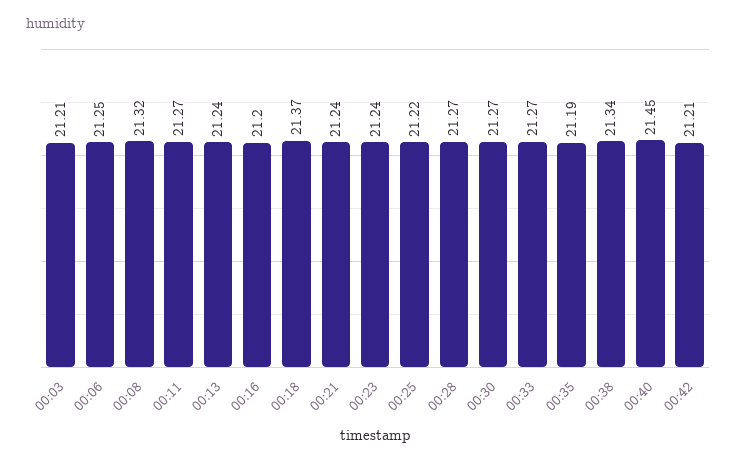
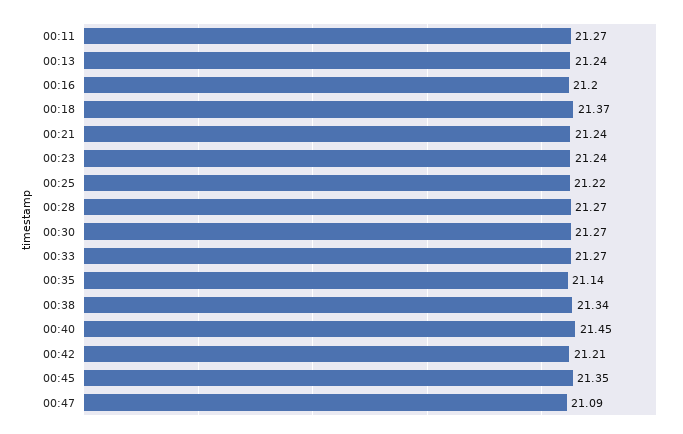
00:03: 21.21 -> none
00:06: 21.25 -> none
00:08: 21.32 -> none
00:35: 21.19 -> 21.14
00:45: none -> 21.35
00:47: none -> 21.09

